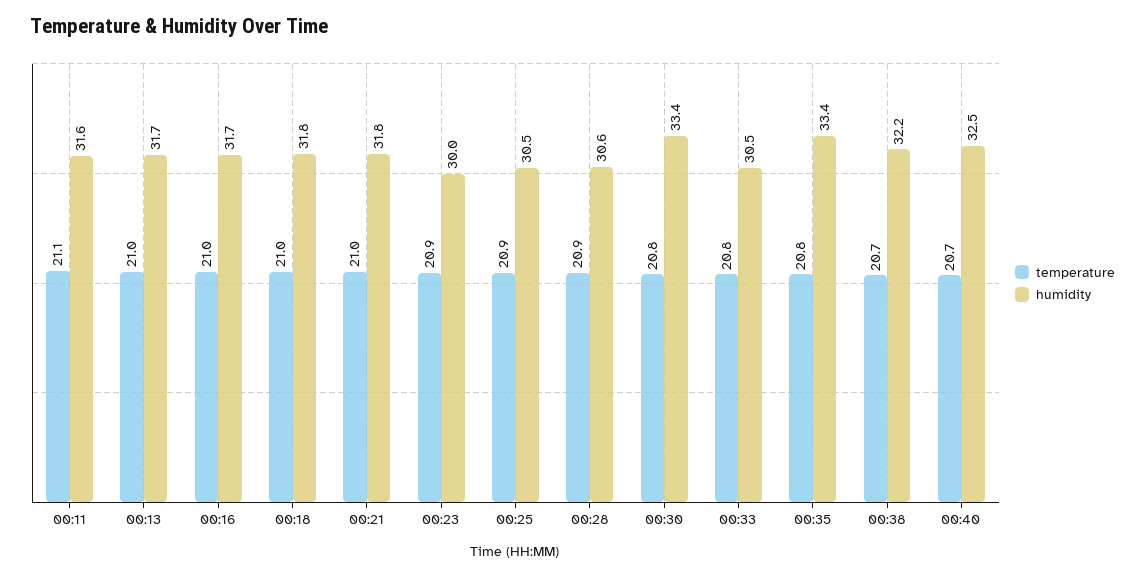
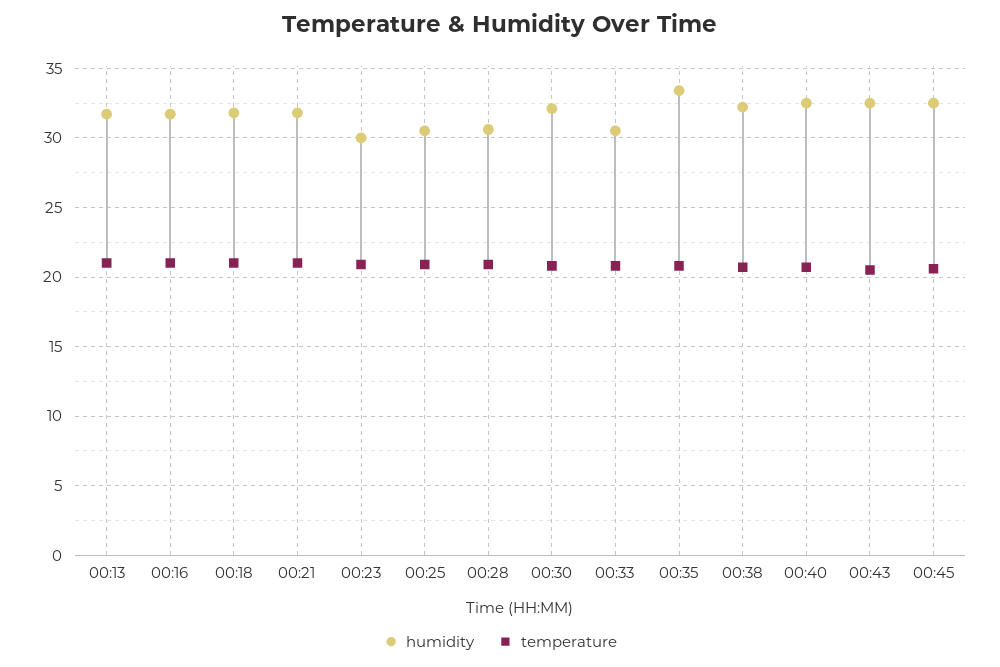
temperature, 00:11: 21.1 -> none
humidity, 00:11: 31.6 -> none
humidity, 00:30: 33.4 -> 32
humidity, 00:43: none -> 32.5
temperature, 00:43: none -> 20.5
humidity, 00:45: none -> 32.5
temperature, 00:45: none -> 20.5

